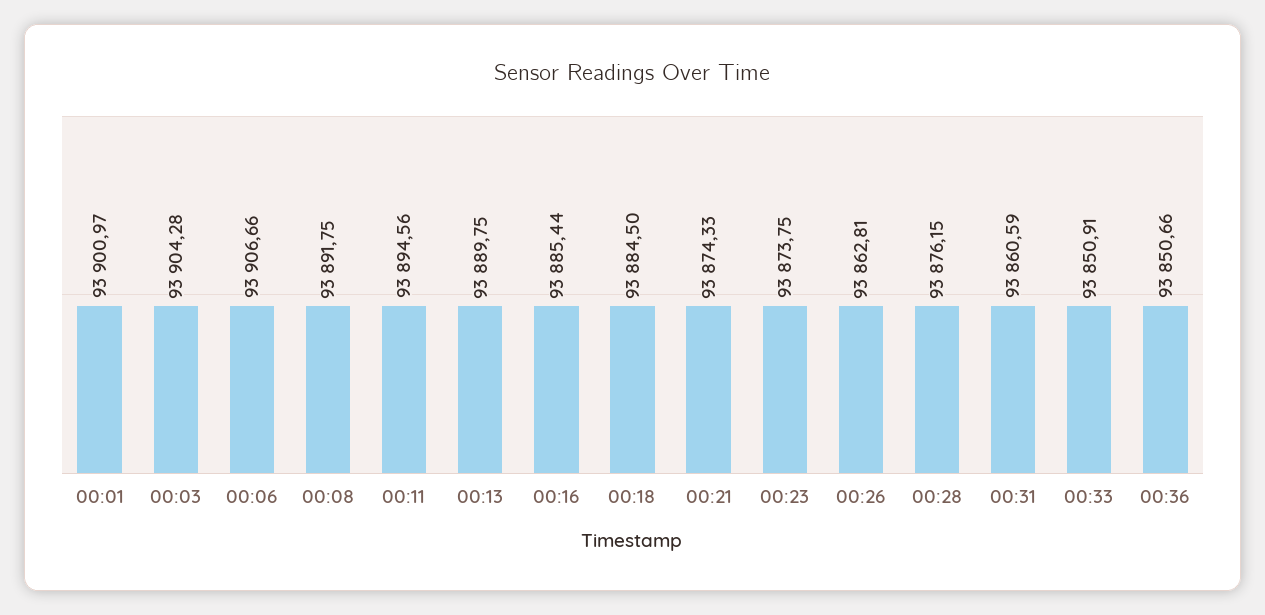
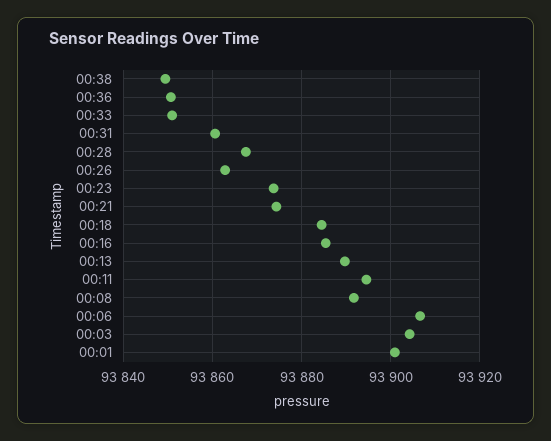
00:28: 93876.15 -> 93868
00:38: none -> 93850

